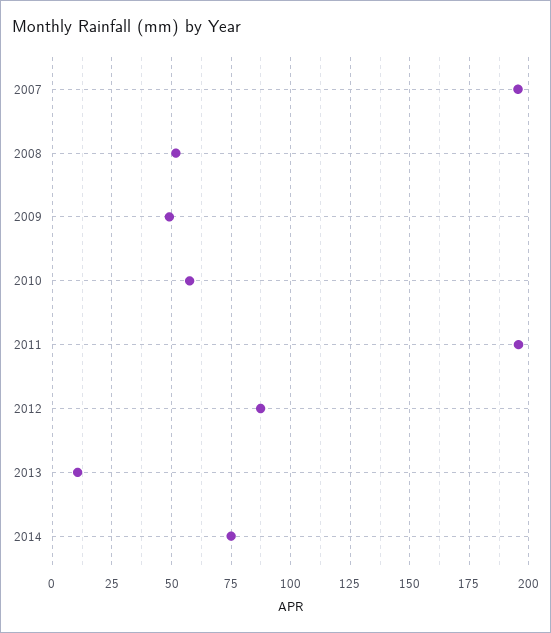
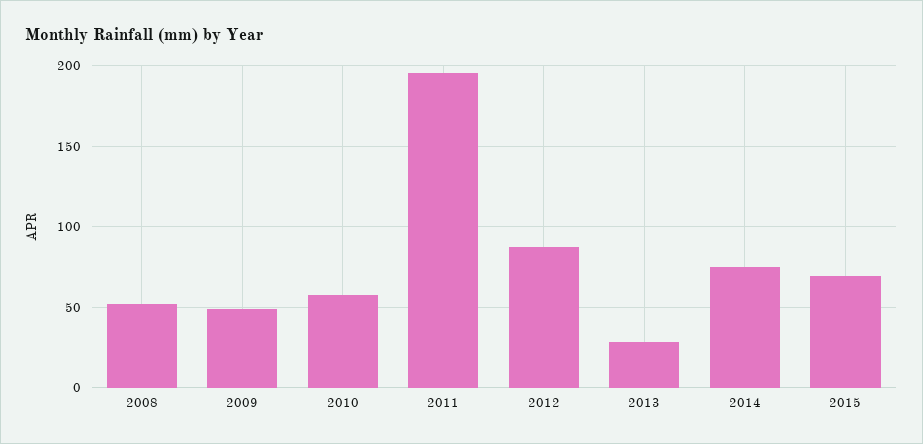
2007: 195 -> none
2013: 10 -> 30
2015: none -> 70

